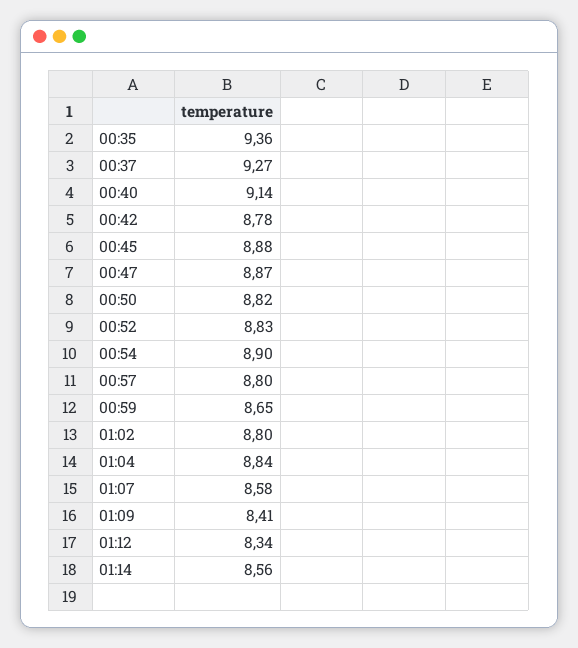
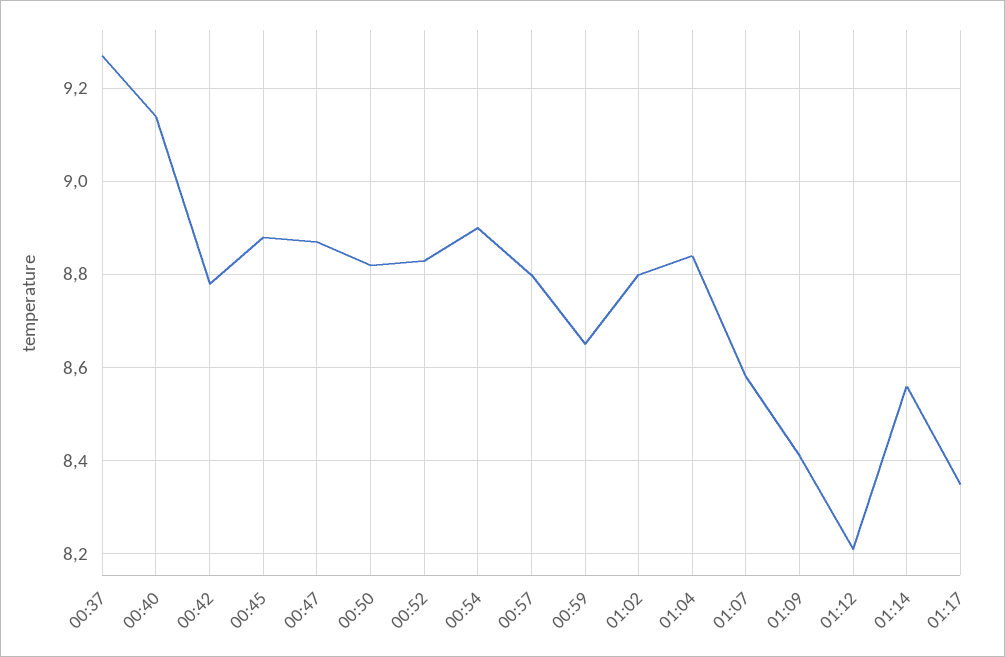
00:35: 9.36 -> none
01:12: 8.34 -> 8.2
01:17: none -> 8.35

